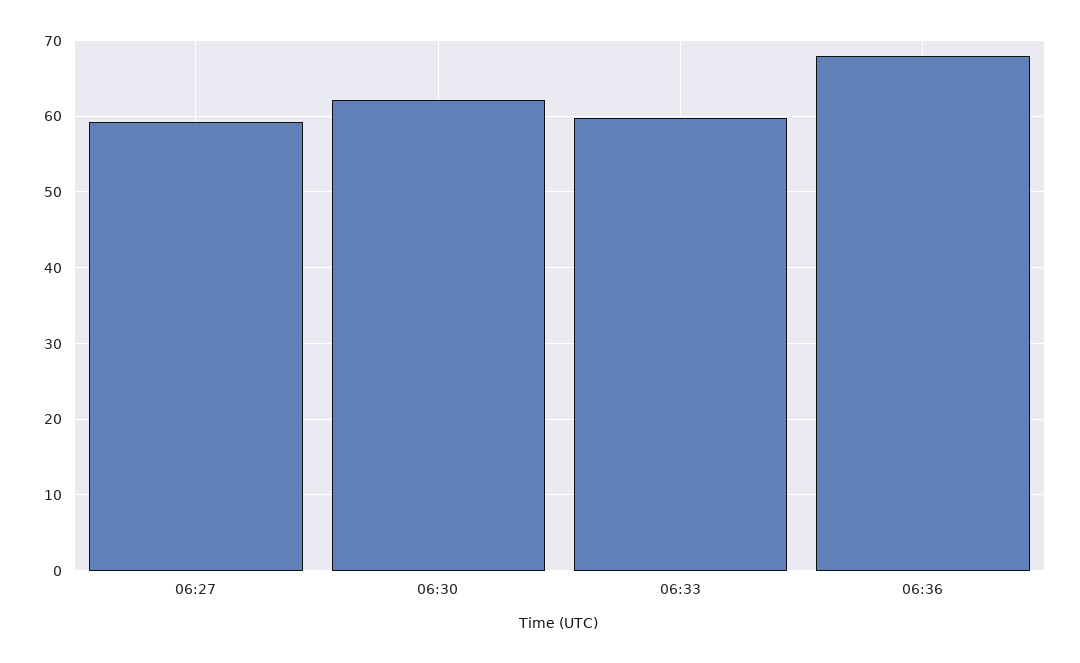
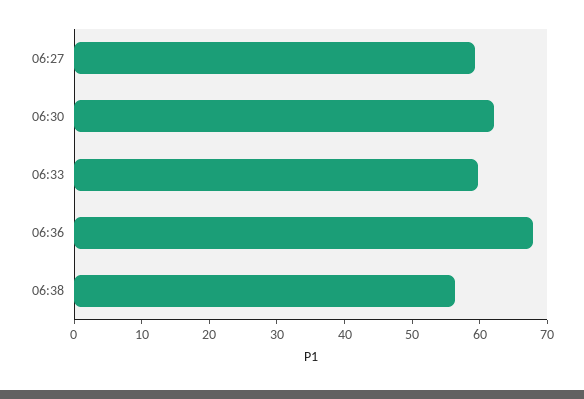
06:38: none -> 56

